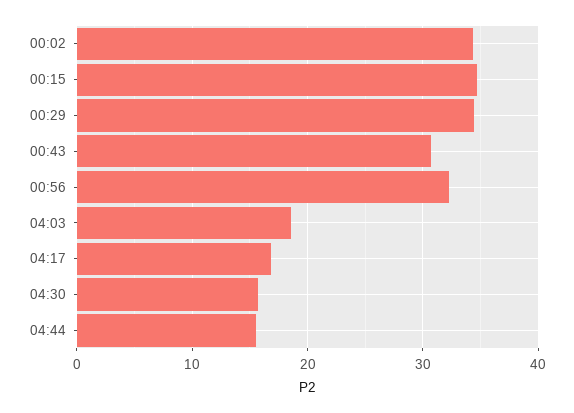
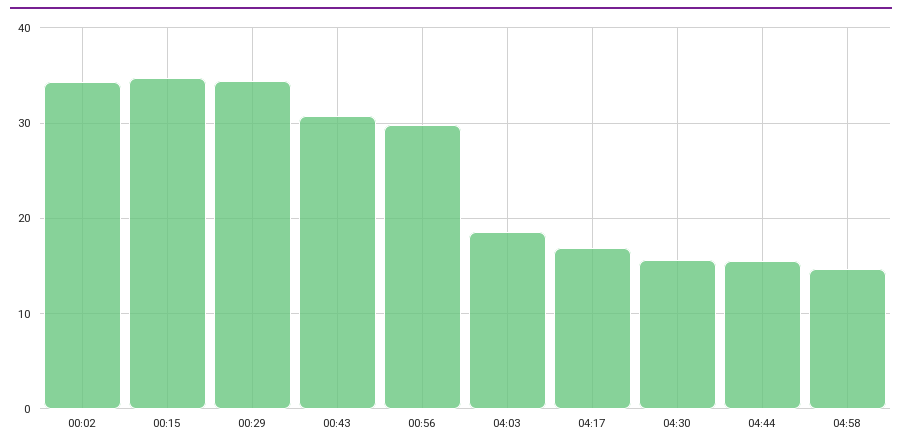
00:56: 32 -> 30
04:58: none -> 15

